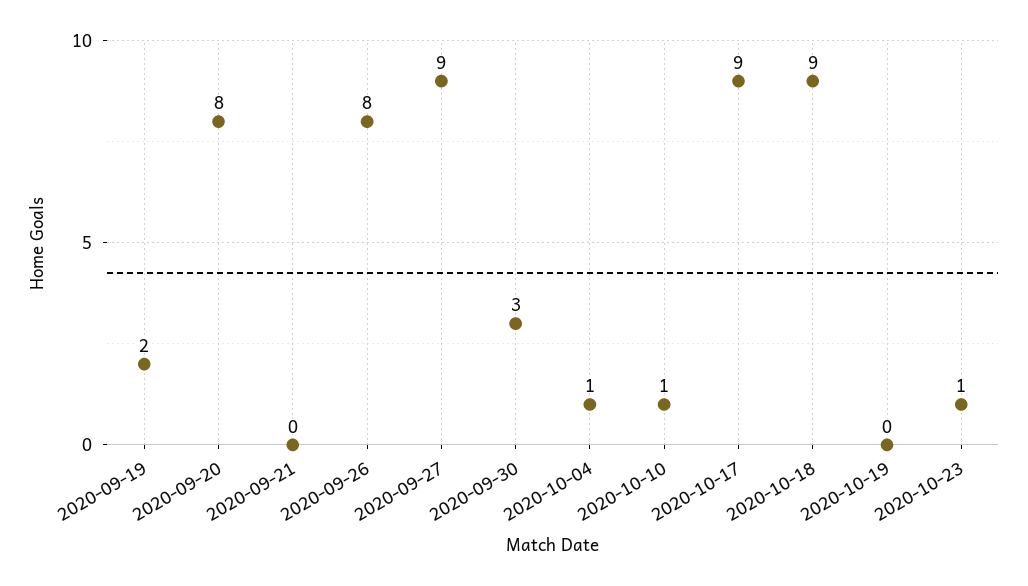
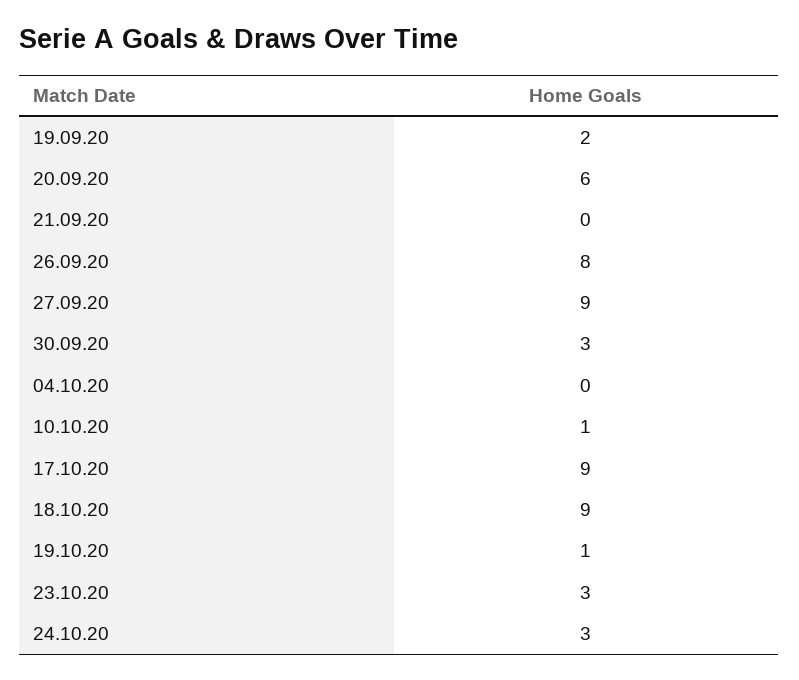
2020-09-20: 8 -> 6
2020-10-04: 1 -> 0
2020-10-19: 0 -> 1
2020-10-23: 1 -> 3
24.10.20: none -> 3

